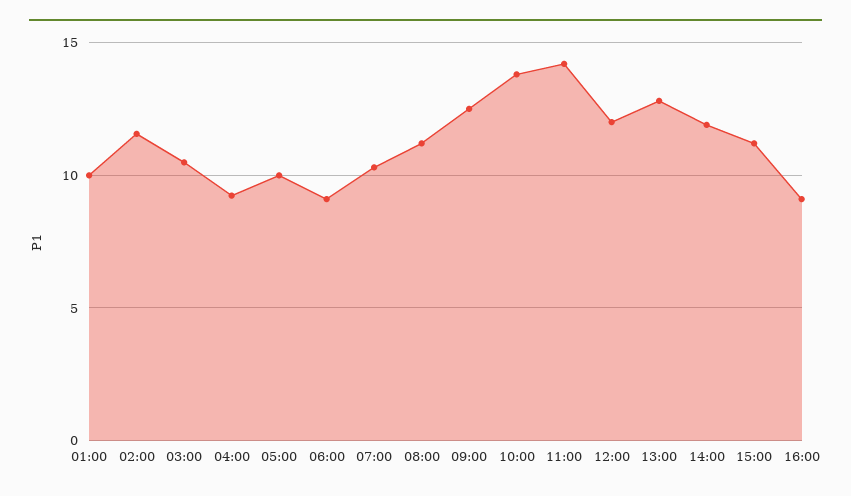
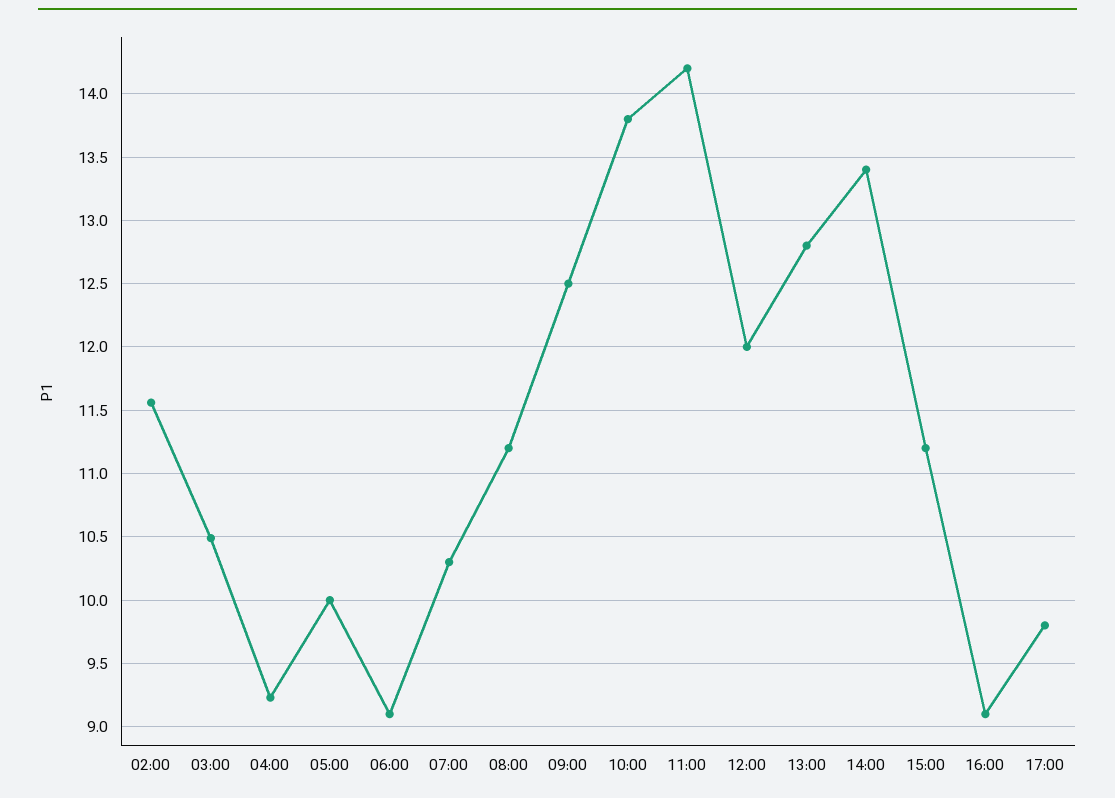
01:00: 10 -> none
14:00: 12 -> 13.4
17:00: none -> 9.8

